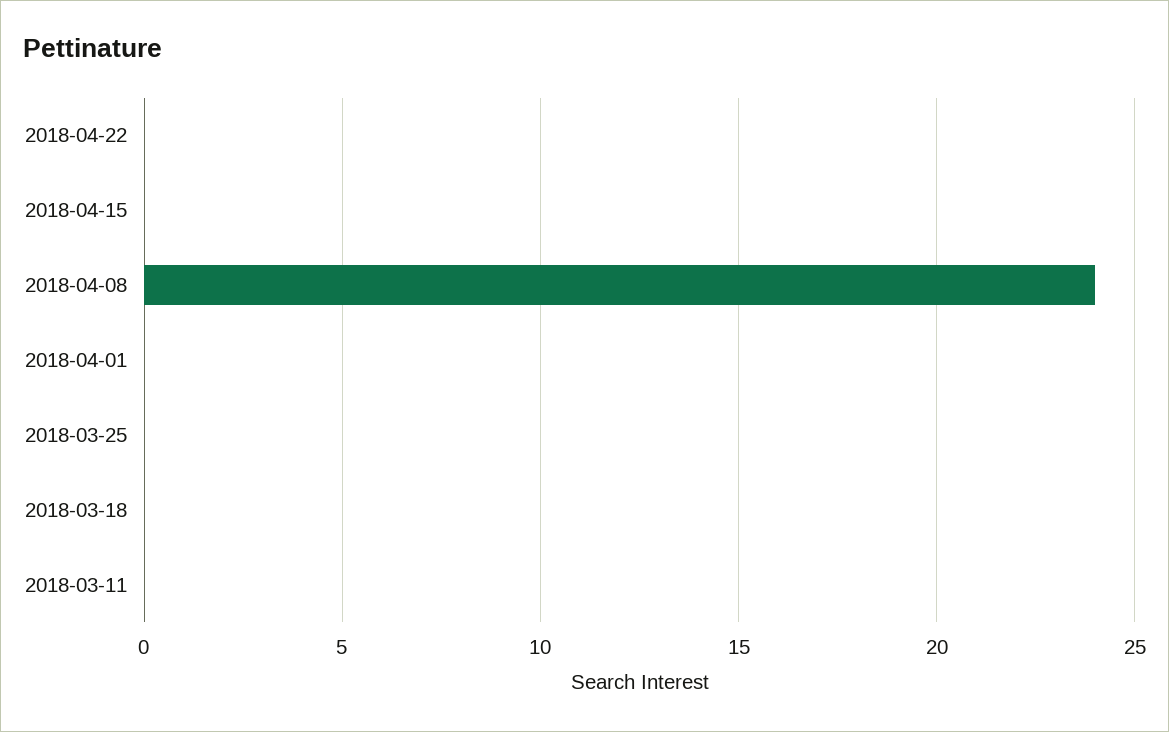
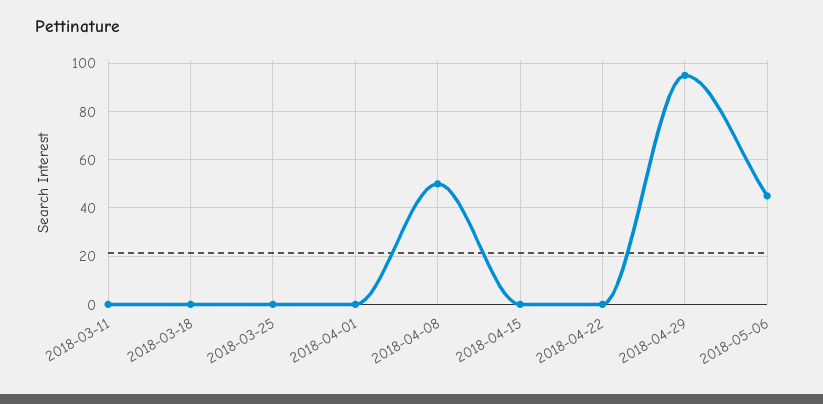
2018-04-08: 24 -> 50
2018-04-29: none -> 95
2018-05-06: none -> 45

